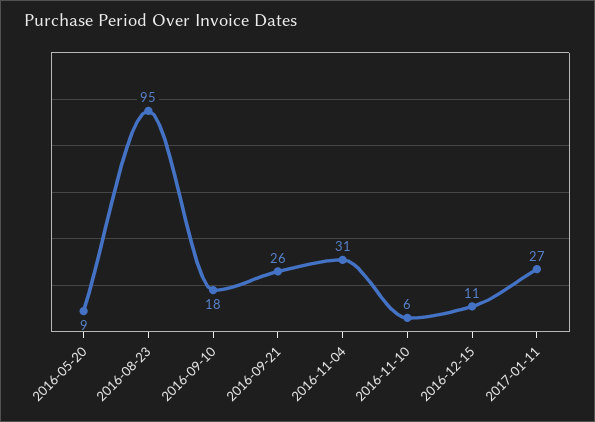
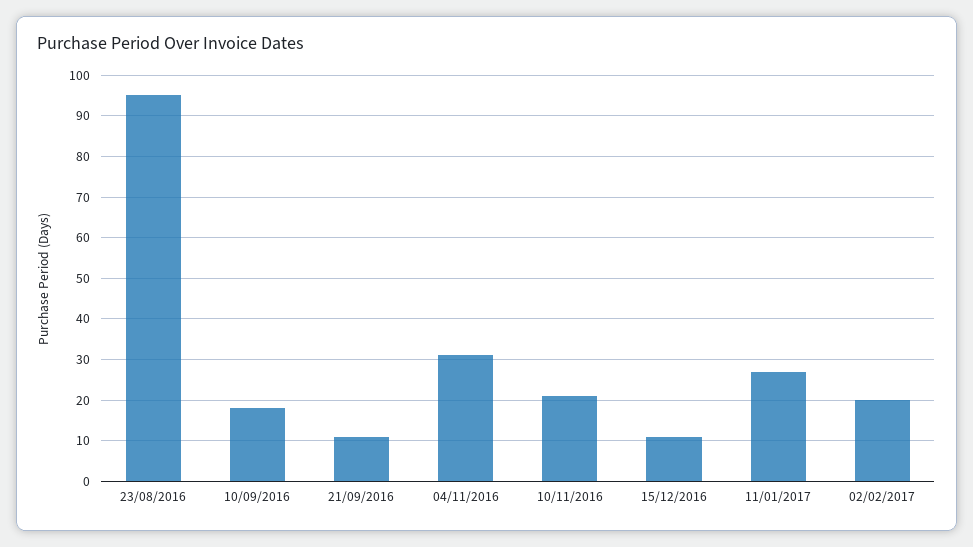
2016-05-20: 9 -> none
2016-09-21: 26 -> 10
2016-11-10: 6 -> 20
02/02/2017: none -> 20

